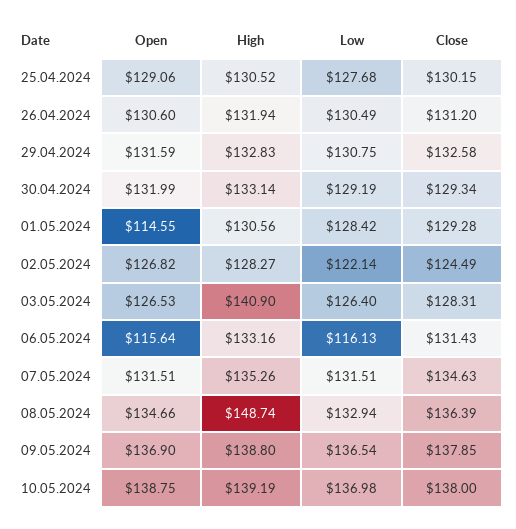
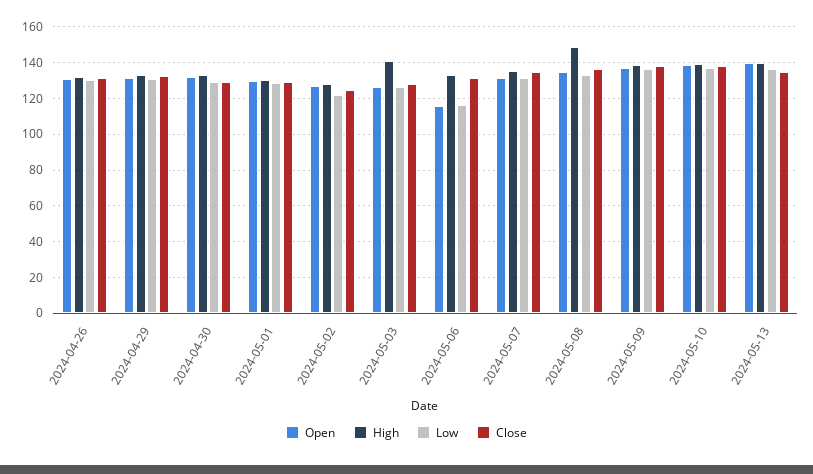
Open, 25.04.2024: 129.06 -> none
High, 25.04.2024: 130.52 -> none
Low, 25.04.2024: 127.68 -> none
Close, 25.04.2024: 130.15 -> none
Open, 01.05.2024: 114.55 -> 130
Open, 2024-05-13: none -> 140
High, 2024-05-13: none -> 140
Low, 2024-05-13: none -> 135
Close, 2024-05-13: none -> 135

